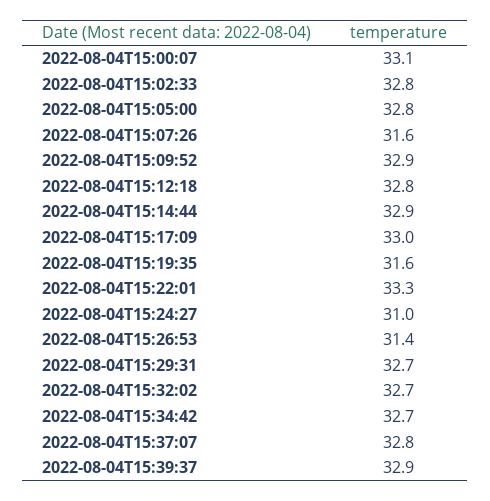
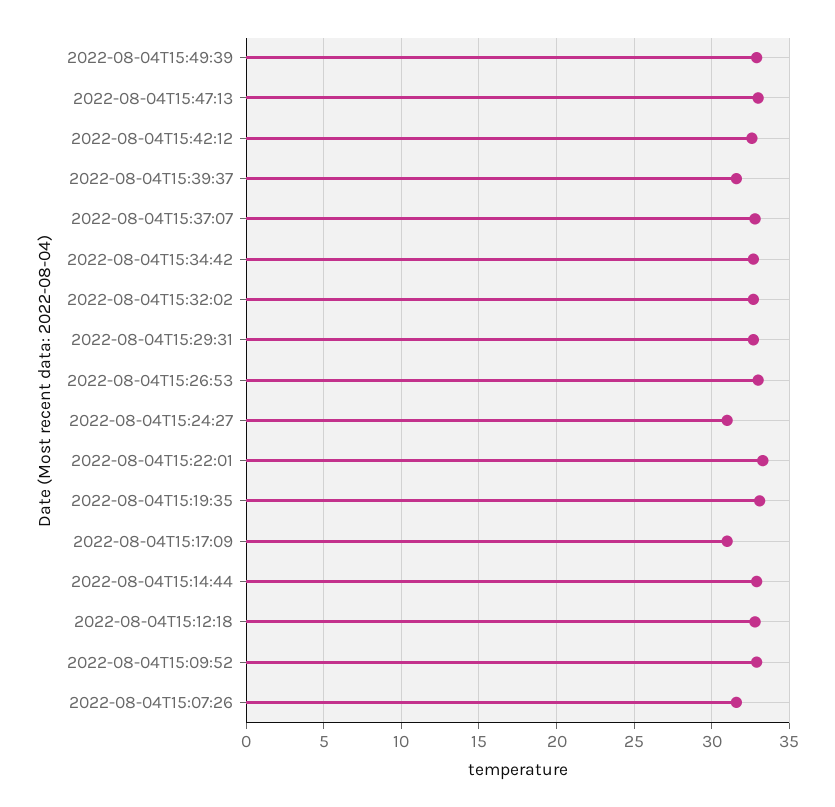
2022-08-04T15:00:07: 33.1 -> none
2022-08-04T15:02:33: 32.8 -> none
2022-08-04T15:05:00: 32.8 -> none
2022-08-04T15:17:09: 33 -> 31
2022-08-04T15:19:35: 31.6 -> 33
2022-08-04T15:26:53: 31.4 -> 33
2022-08-04T15:39:37: 32.9 -> 31.5
2022-08-04T15:49:39: none -> 33
2022-08-04T15:47:13: none -> 33
2022-08-04T15:42:12: none -> 32.5

